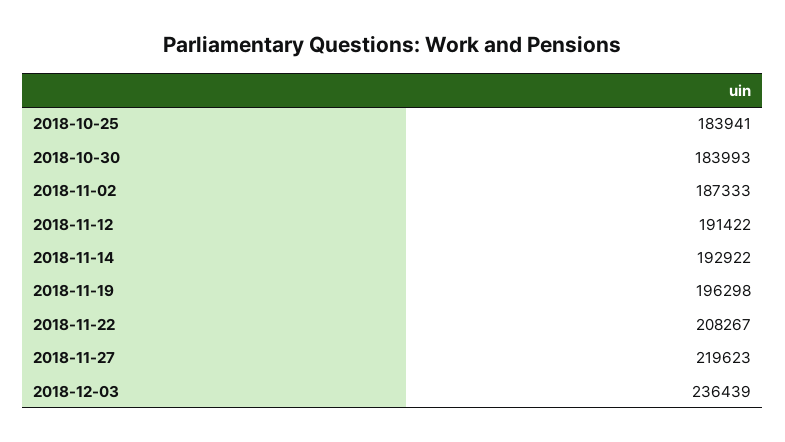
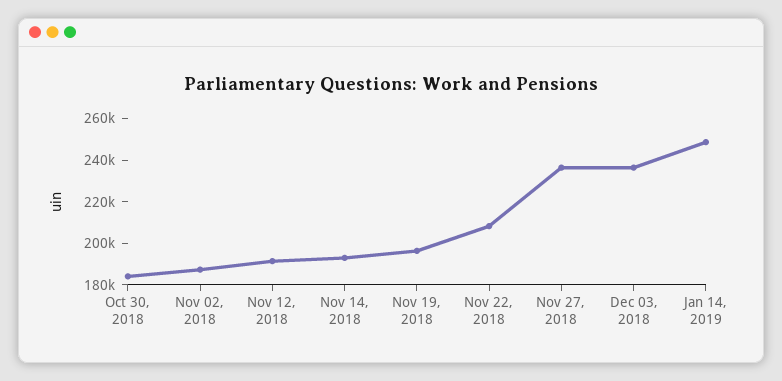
2018-10-25: 183941 -> none
2018-11-27: 219623 -> 235000
Jan 14, 2019: none -> 250000

